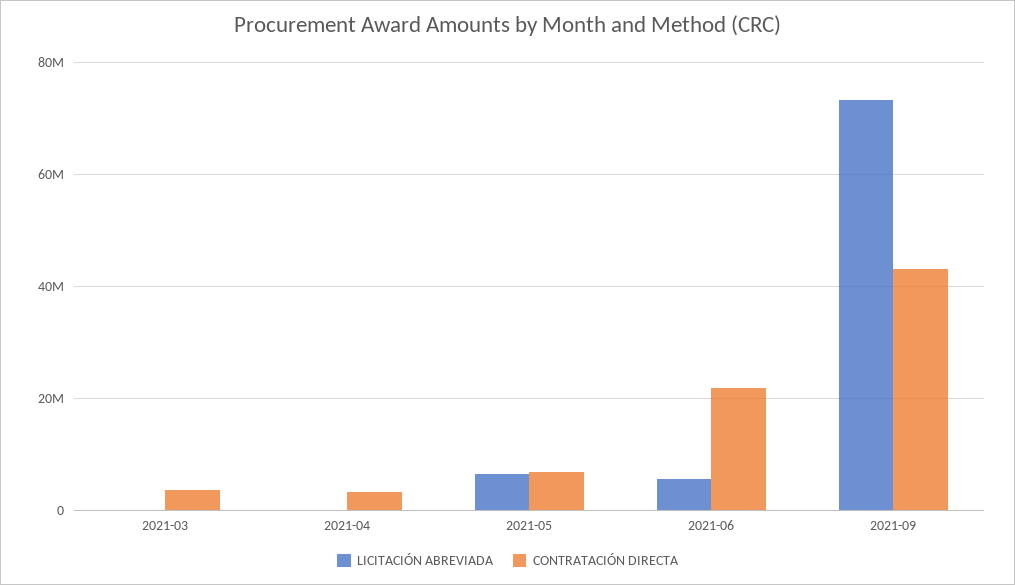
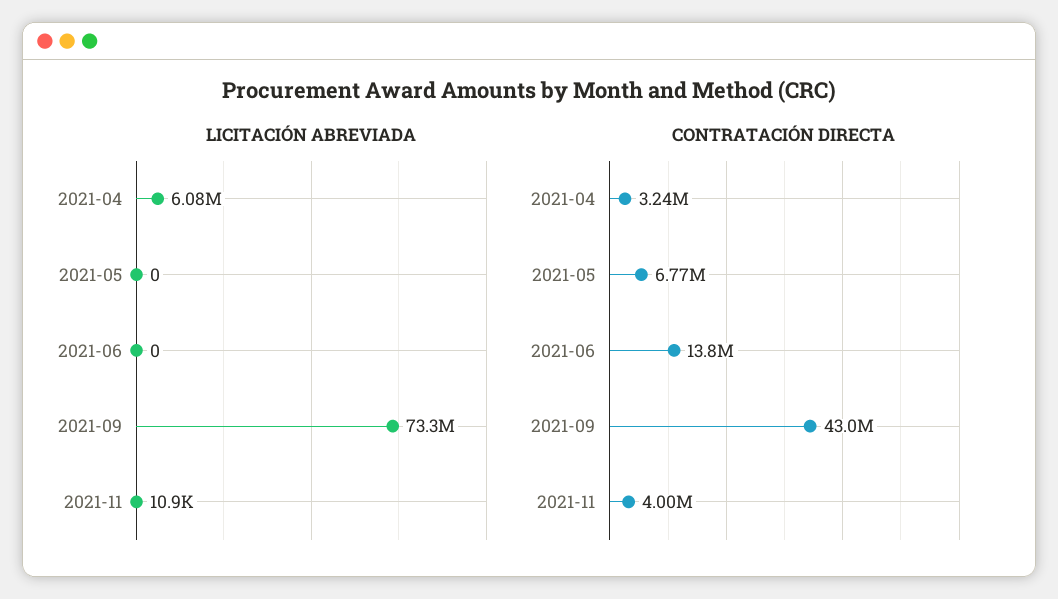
LICITACIÓN ABREVIADA, 2021-03: 0 -> none
CONTRATACIÓN DIRECTA, 2021-03: 4000000 -> none
LICITACIÓN ABREVIADA, 2021-04: 0 -> 6080000
LICITACIÓN ABREVIADA, 2021-05: 6000000 -> 0
LICITACIÓN ABREVIADA, 2021-06: 6000000 -> 0
CONTRATACIÓN DIRECTA, 2021-06: 22000000 -> 13800000
LICITACIÓN ABREVIADA, 2021-11: none -> 10900
CONTRATACIÓN DIRECTA, 2021-11: none -> 4000000

